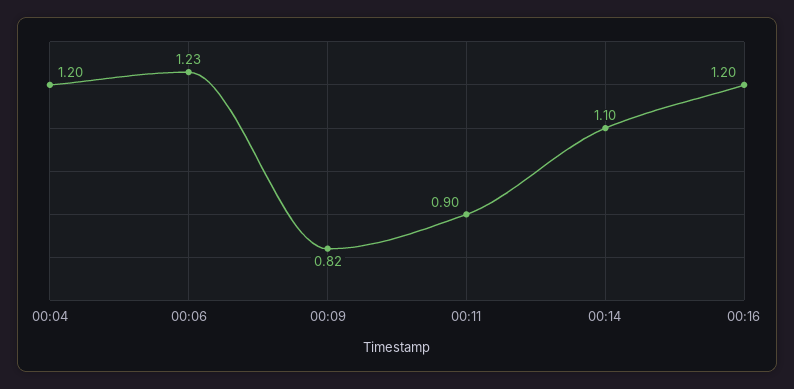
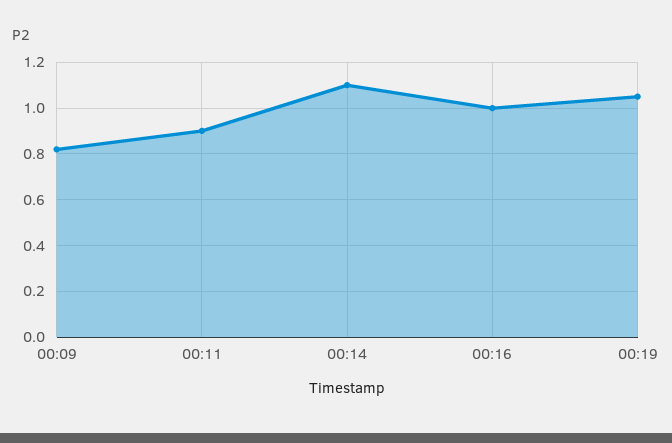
00:04: 1.2 -> none
00:06: 1.23 -> none
00:16: 1.2 -> 1
00:19: none -> 1.05

